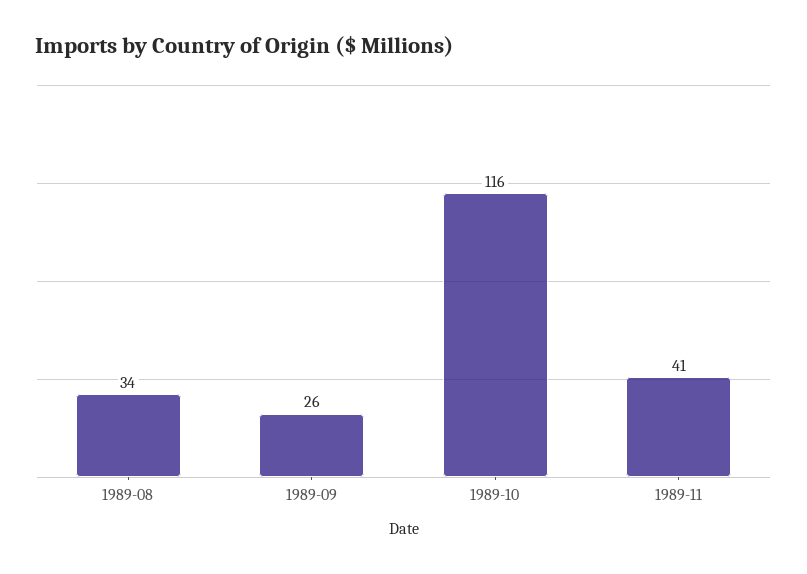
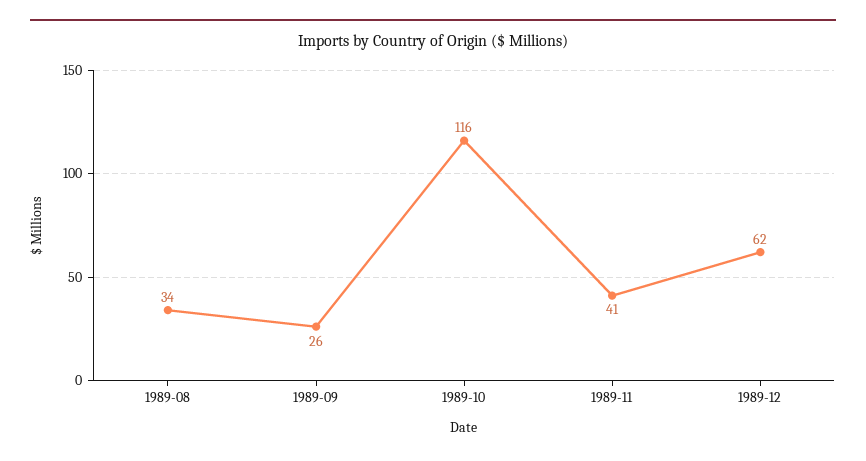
1989-12: none -> 62

